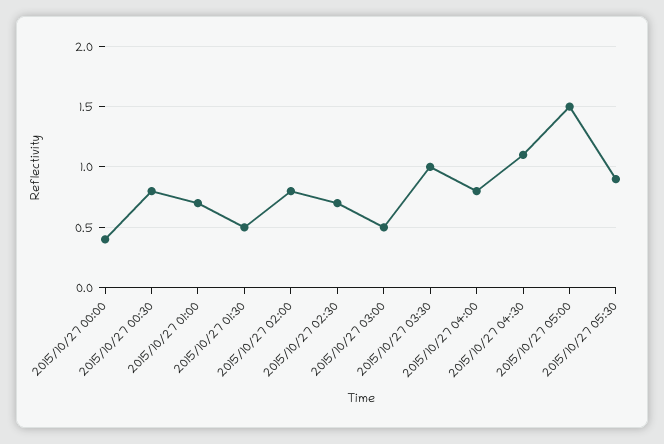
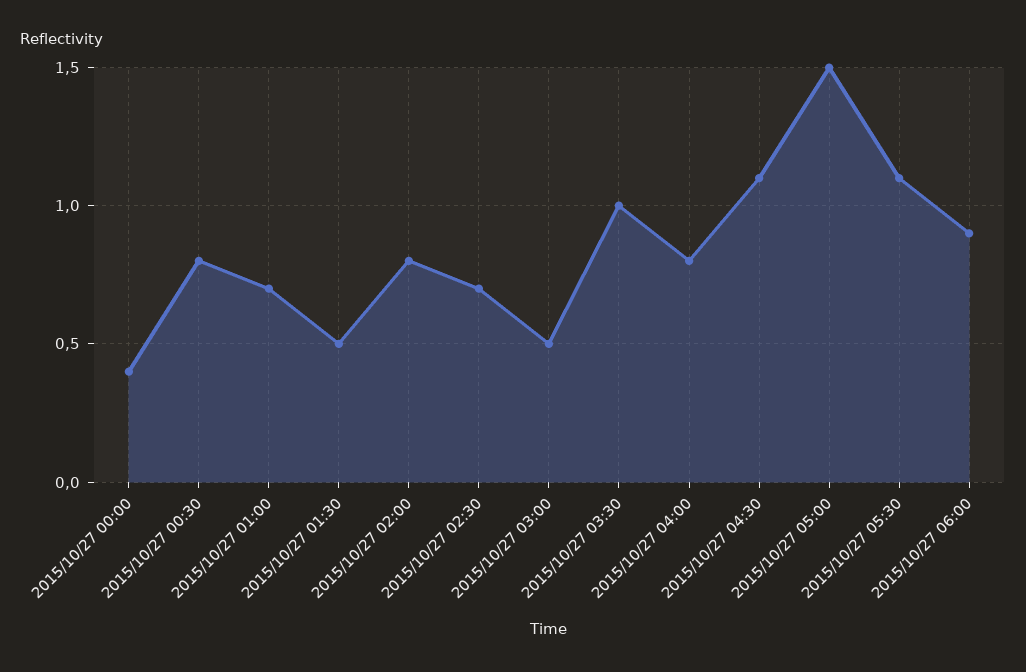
2015/10/27 05:30: 0.9 -> 1.1
2015/10/27 06:00: none -> 0.9

